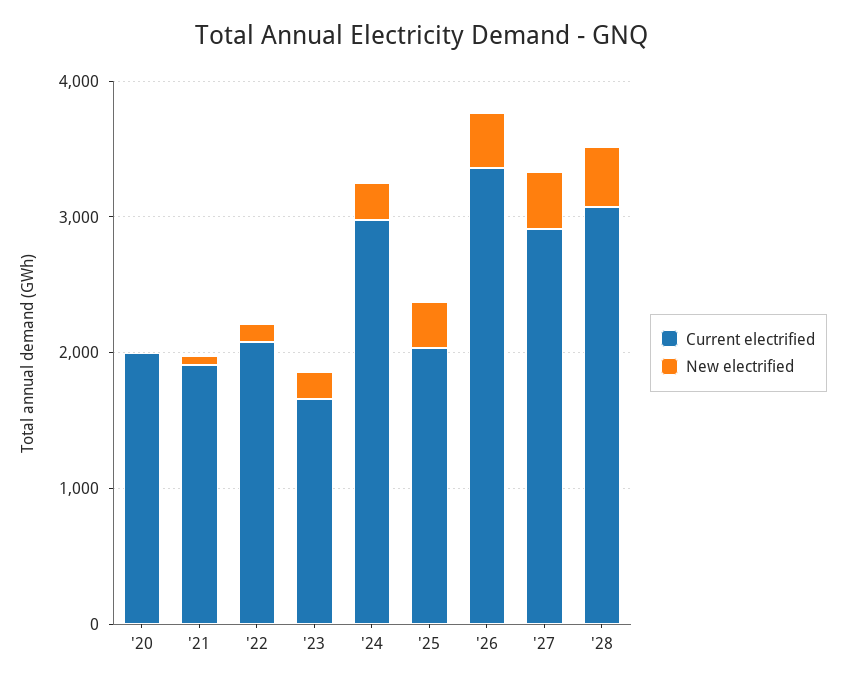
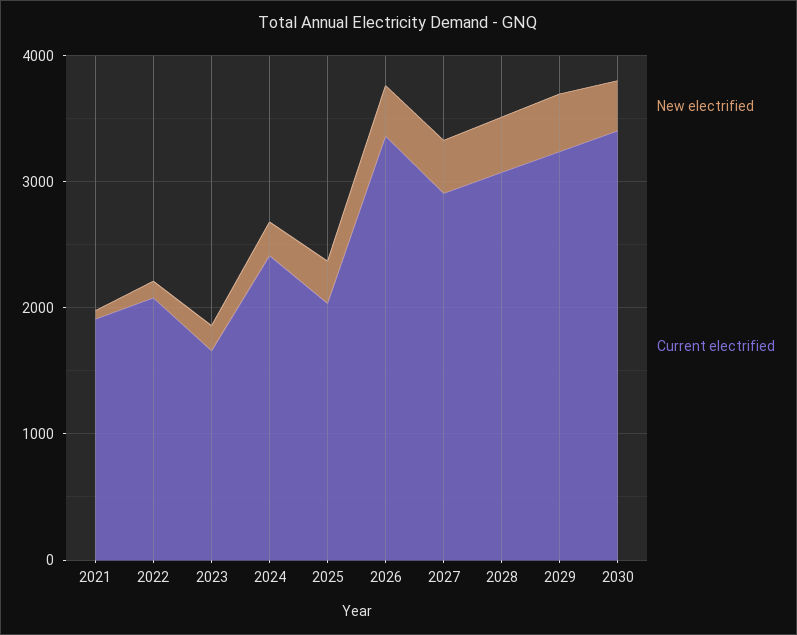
Current electrified, '20: 2000 -> none
New electrified, '20: 0 -> none
Current electrified, '24: 3000 -> 2400
New electrified, 2029: none -> 400
Current electrified, 2029: none -> 3200
New electrified, 2030: none -> 400
Current electrified, 2030: none -> 3400

